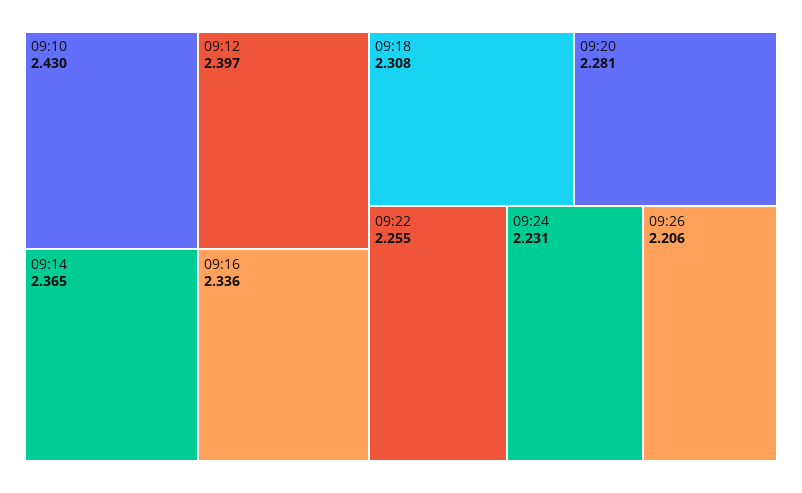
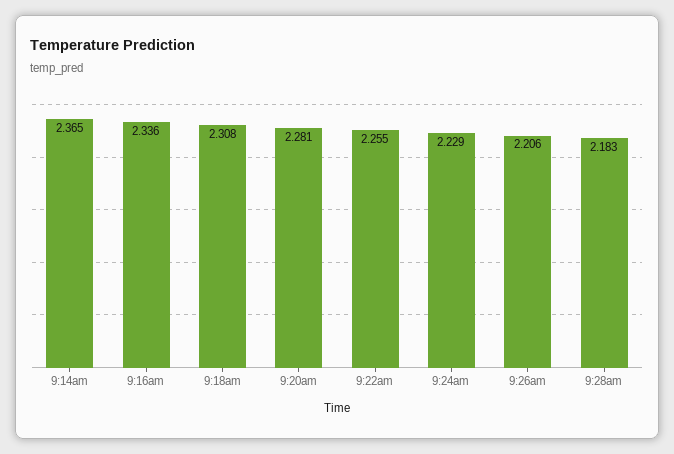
09:10: 2.43 -> none
09:12: 2.397 -> none
09:24: 2.231 -> 2.229
9:28am: none -> 2.183

